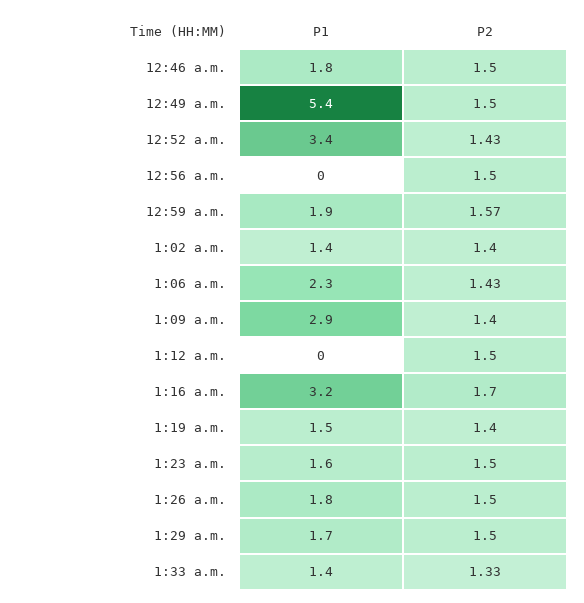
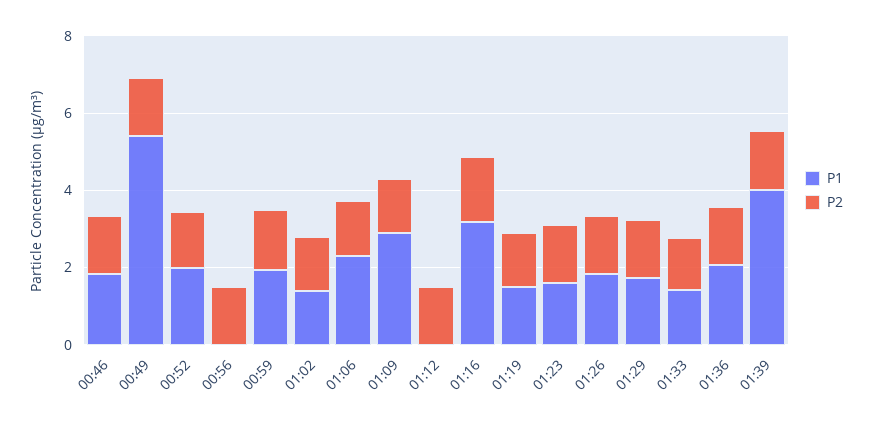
P1, 12:52 a.m.: 3.4 -> 2
P1, 01:36: none -> 2
P2, 01:36: none -> 1.5
P1, 01:39: none -> 4
P2, 01:39: none -> 1.5

